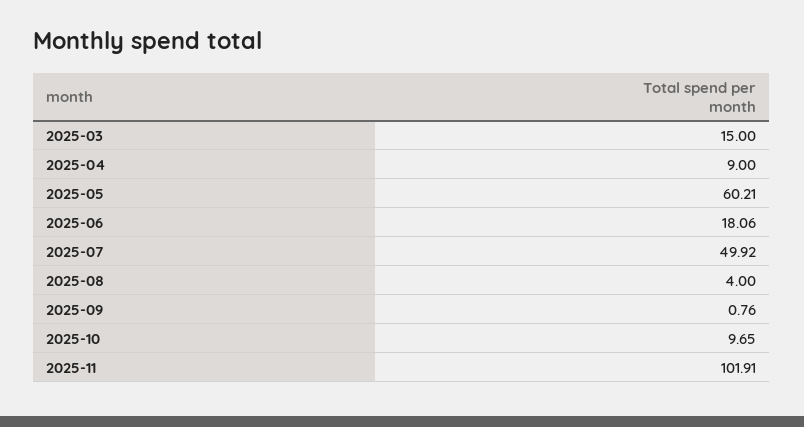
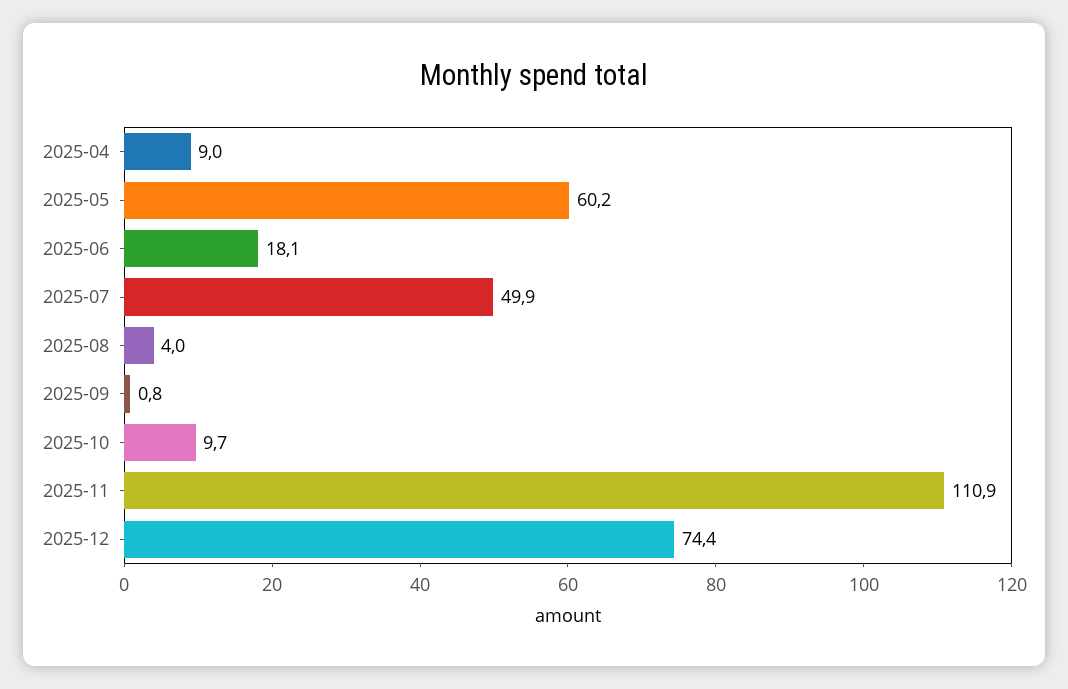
2025-03: 15 -> none
2025-11: 101.91 -> 110.9
2025-12: none -> 74.4

